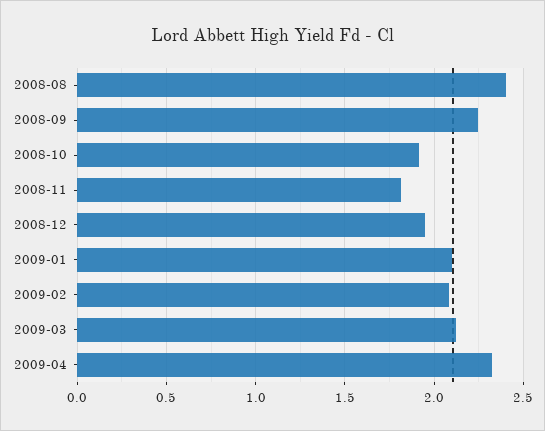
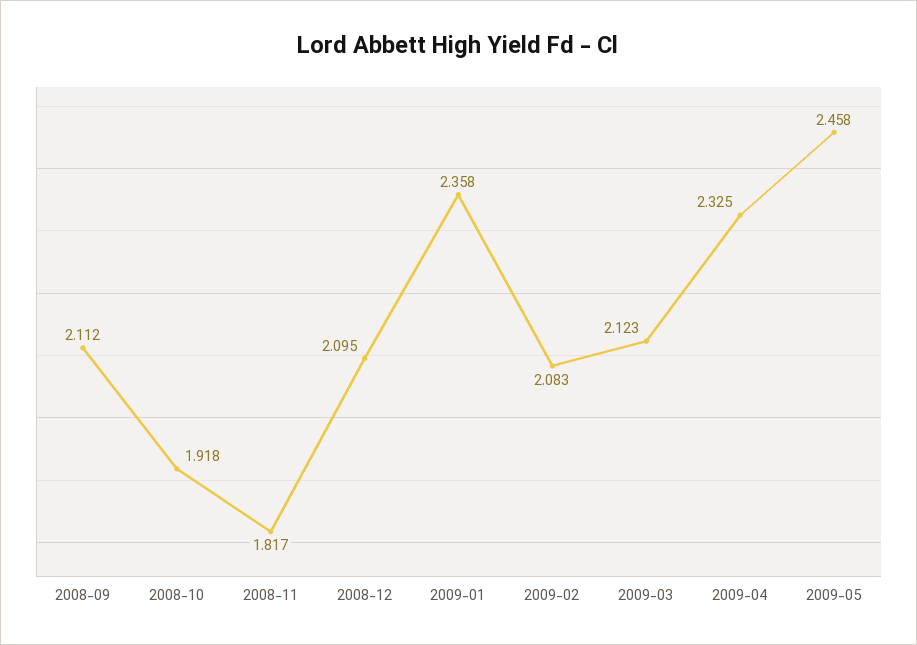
2008-08: 2.4 -> none
2008-09: 2.25 -> 2.112
2008-12: 1.95 -> 2.095
2009-01: 2.1 -> 2.358
2009-05: none -> 2.458

